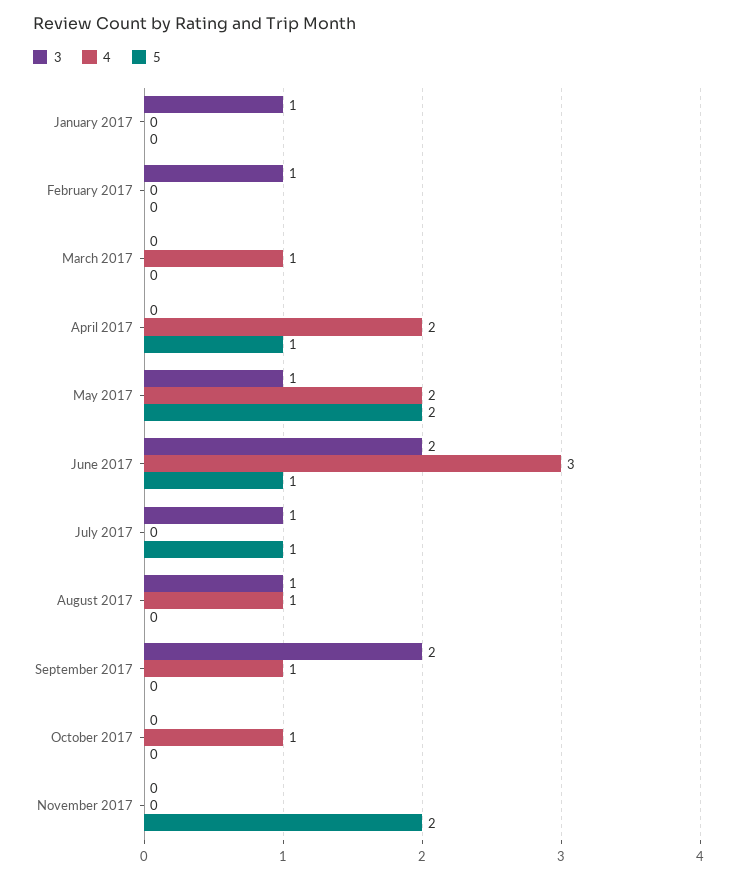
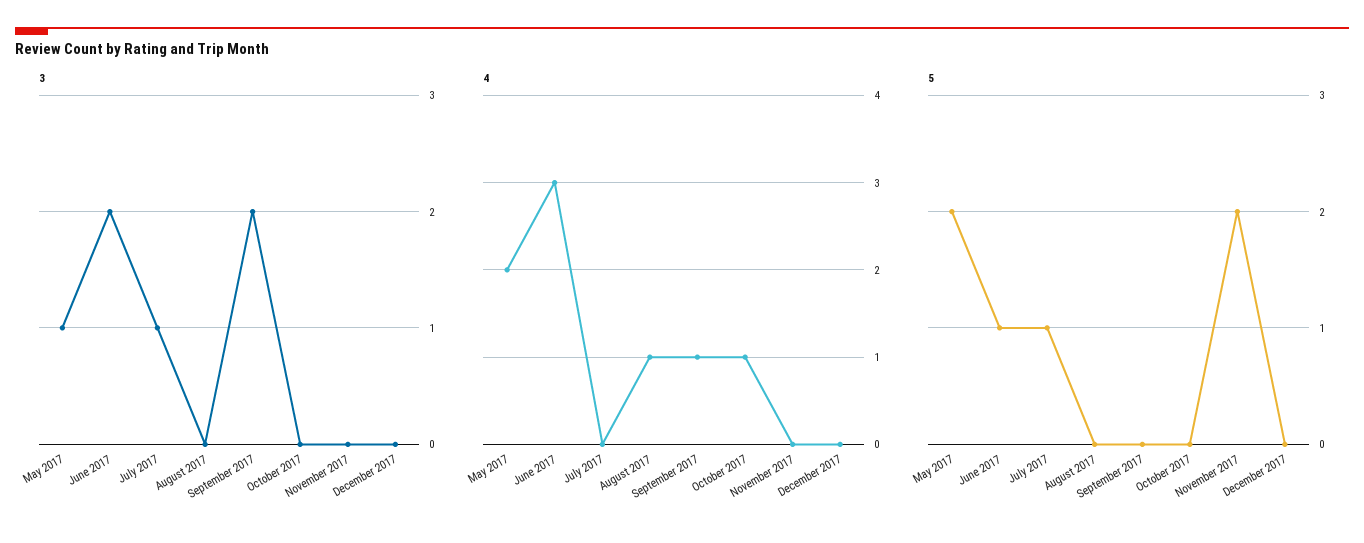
3, January 2017: 1 -> none
4, January 2017: 0 -> none
5, January 2017: 0 -> none
3, February 2017: 1 -> none
4, February 2017: 0 -> none
5, February 2017: 0 -> none
3, March 2017: 0 -> none
4, March 2017: 1 -> none
5, March 2017: 0 -> none
3, April 2017: 0 -> none
4, April 2017: 2 -> none
5, April 2017: 1 -> none
3, August 2017: 1 -> 0
3, December 2017: none -> 0
4, December 2017: none -> 0
5, December 2017: none -> 0

